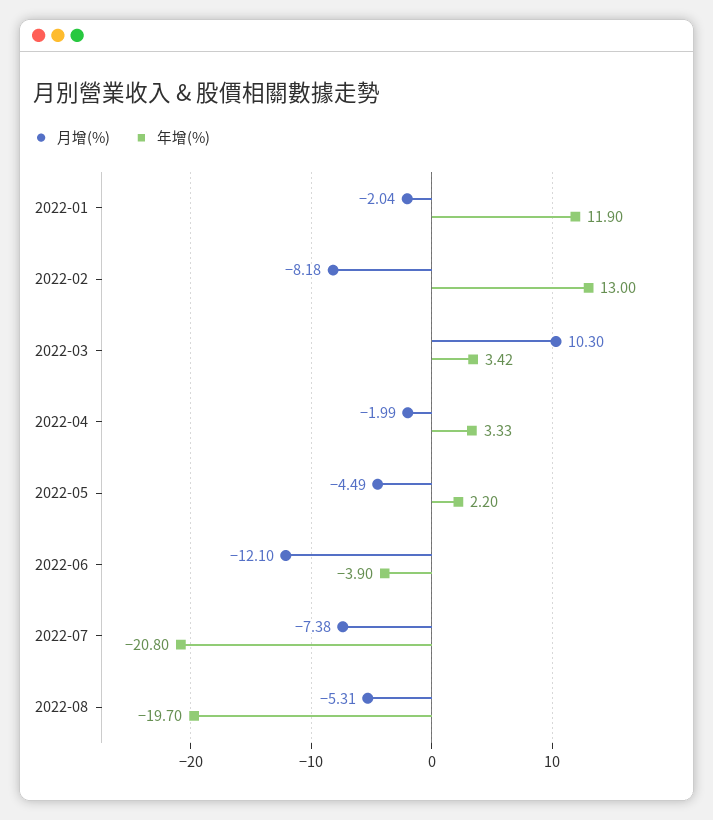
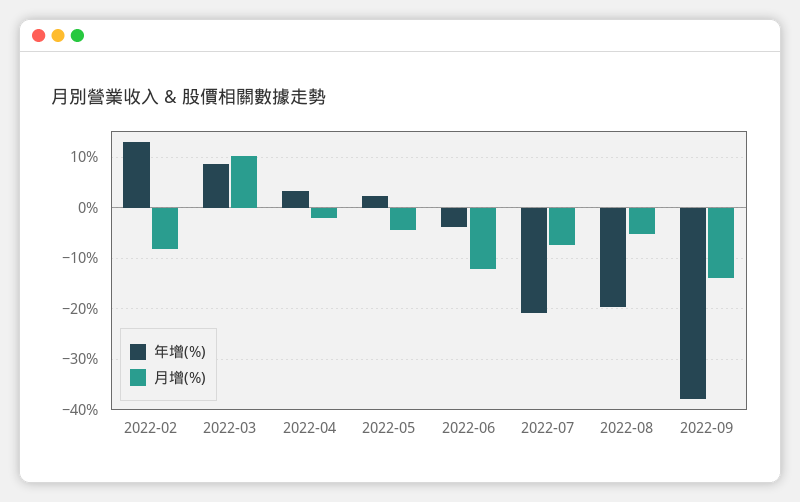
月增(%), 2022-01: -2.04 -> none
年增(%), 2022-01: 11.9 -> none
年增(%), 2022-03: 3.42 -> 8
年增(%), 2022-09: none -> -38
月增(%), 2022-09: none -> -14

